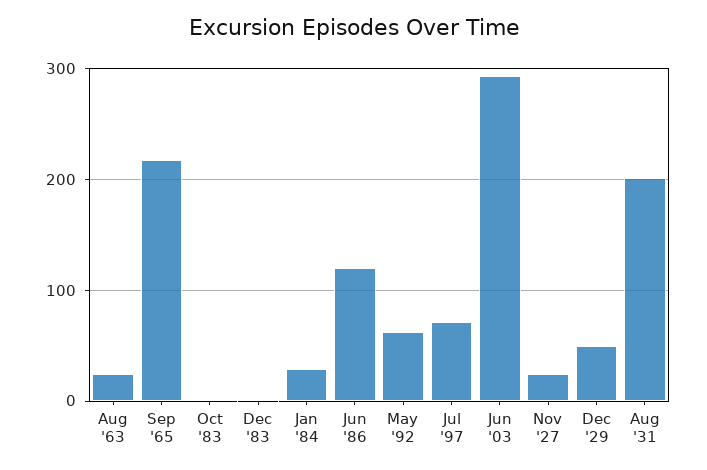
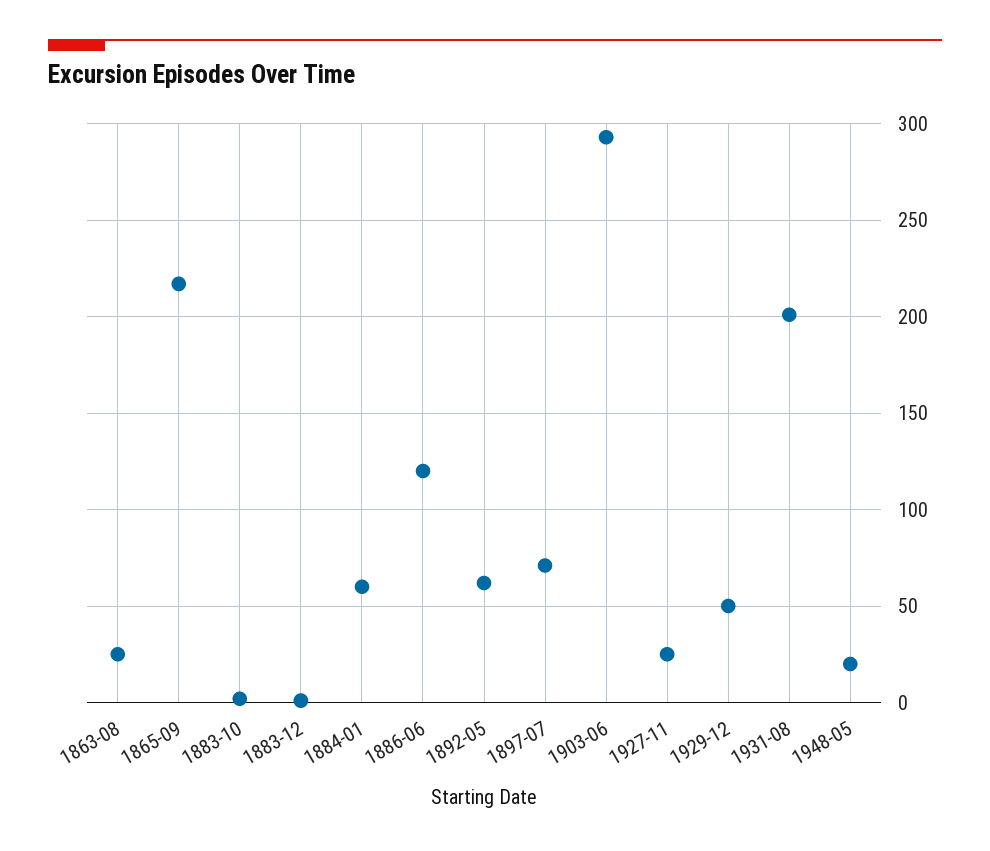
Jan '84: 30 -> 60
1948-05: none -> 20

